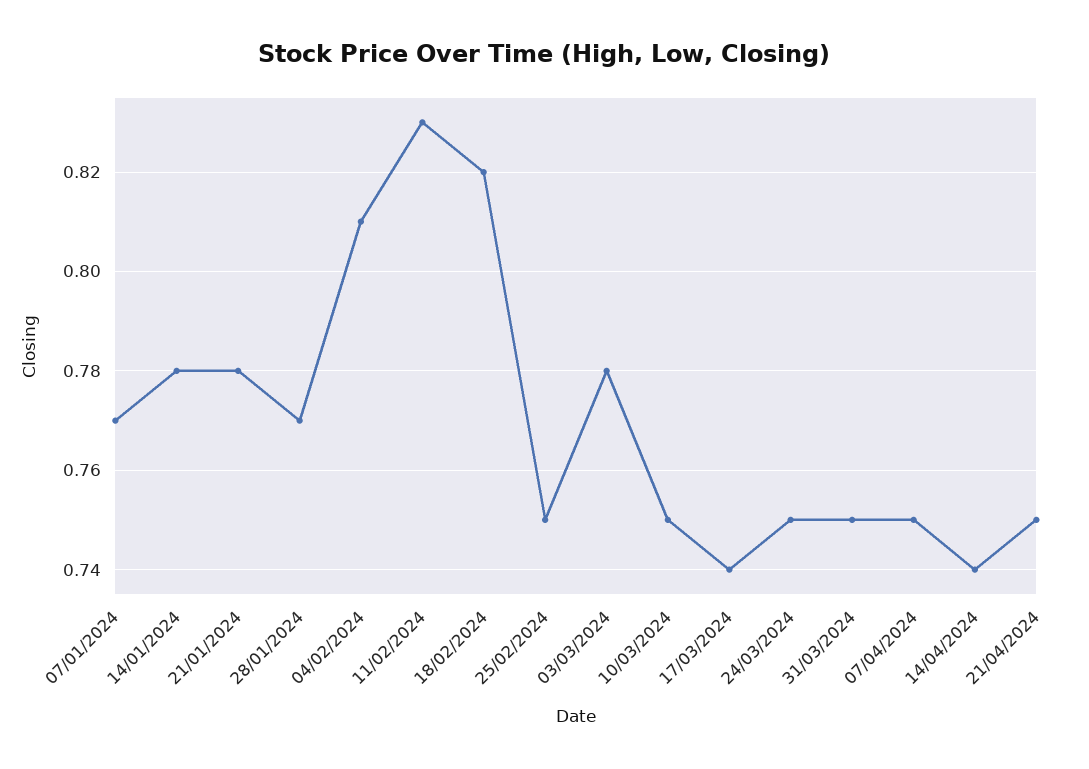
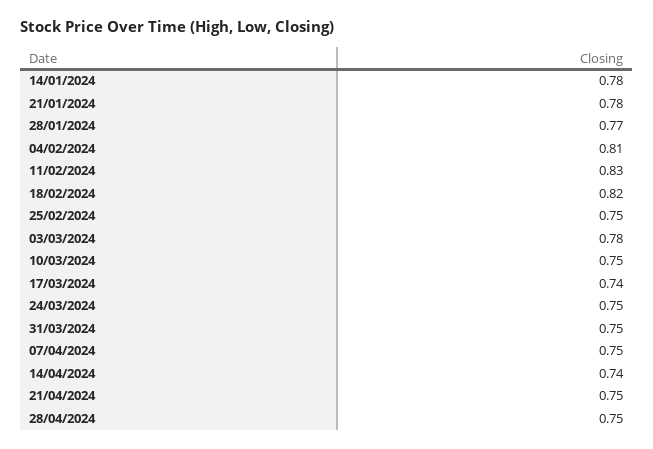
07/01/2024: 0.77 -> none
28/04/2024: none -> 0.75

